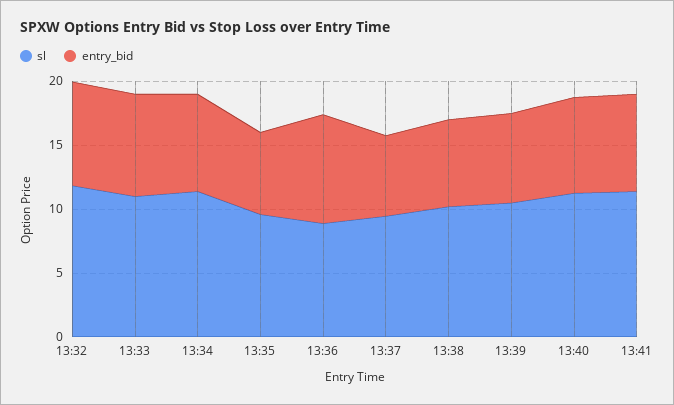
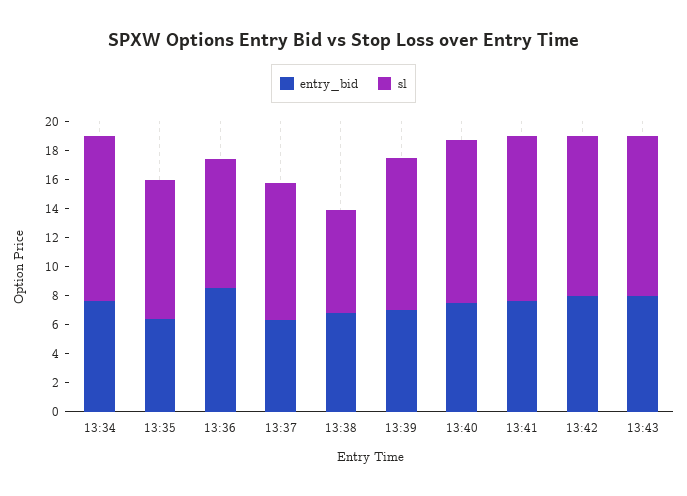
sl, 13:32: 12 -> none
entry_bid, 13:32: 8 -> none
sl, 13:33: 11 -> none
entry_bid, 13:33: 8 -> none
sl, 13:38: 10 -> 7
entry_bid, 13:42: none -> 8
sl, 13:42: none -> 11
entry_bid, 13:43: none -> 8
sl, 13:43: none -> 11

